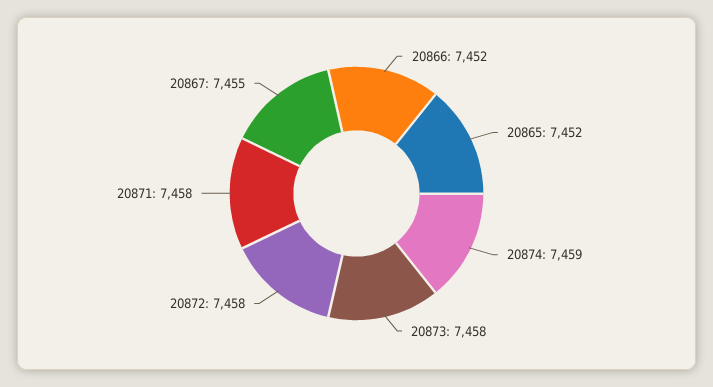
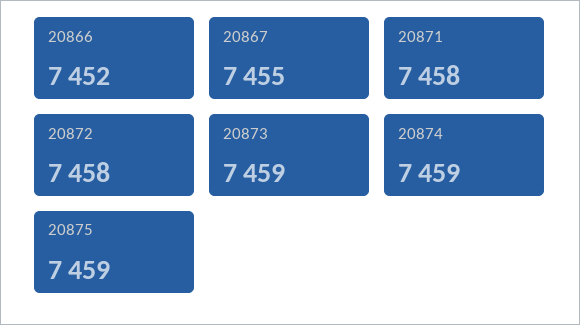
20865: 7452 -> none
20873: 7458 -> 7459
20875: none -> 7459

